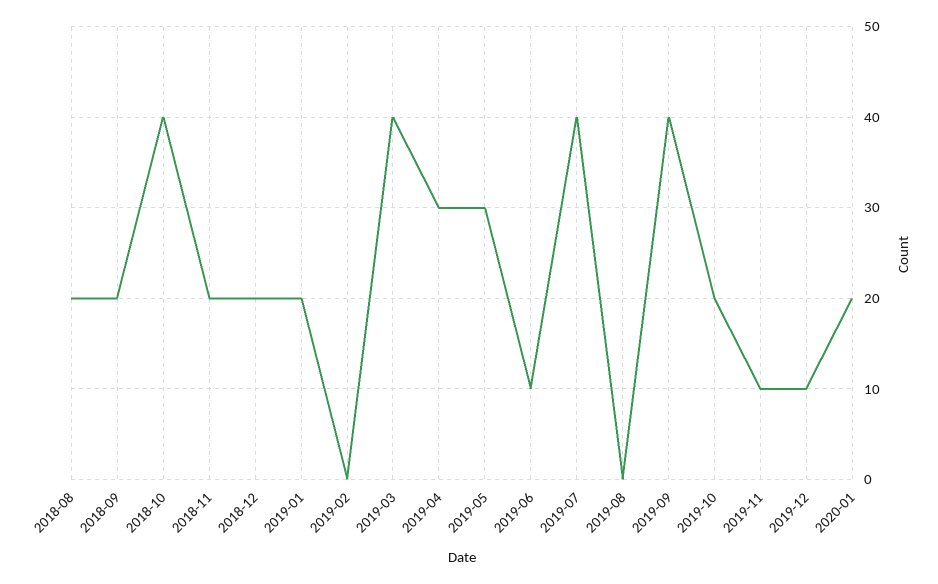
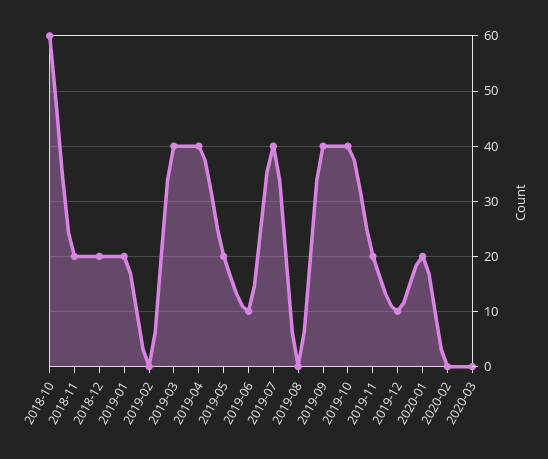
2018-08: 20 -> none
2018-09: 20 -> none
2018-10: 40 -> 60
2019-04: 30 -> 40
2019-05: 30 -> 20
2019-10: 20 -> 40
2019-11: 10 -> 20
2020-02: none -> 0
2020-03: none -> 0

